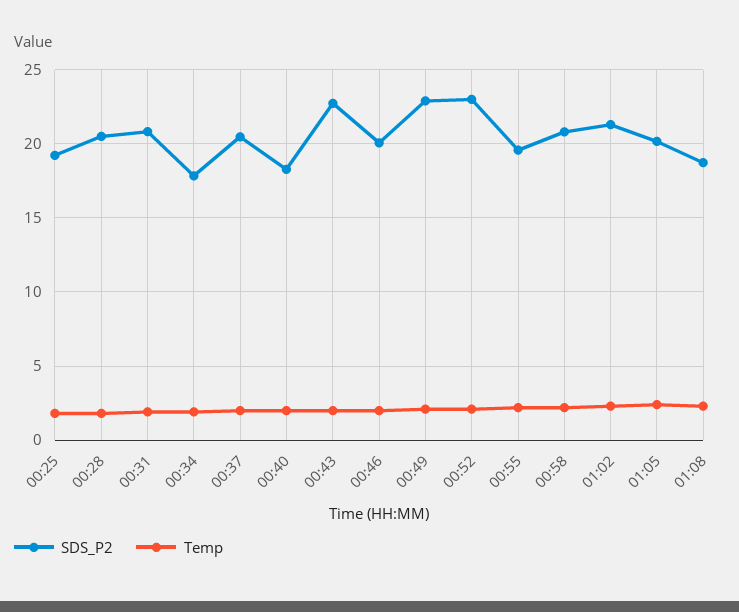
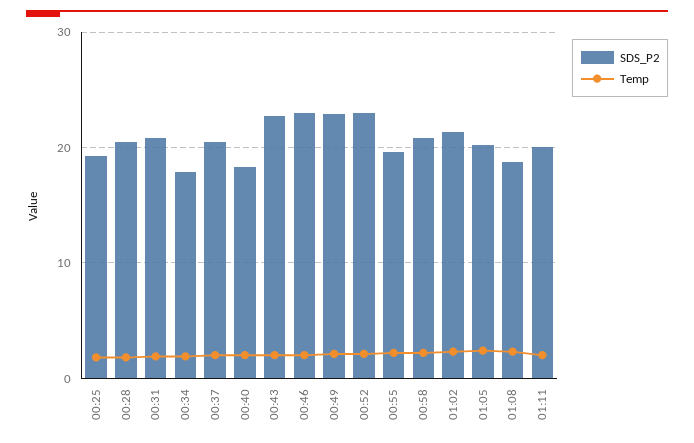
SDS_P2, 00:46: 20 -> 23
SDS_P2, 01:11: none -> 20
Temp, 01:11: none -> 2

